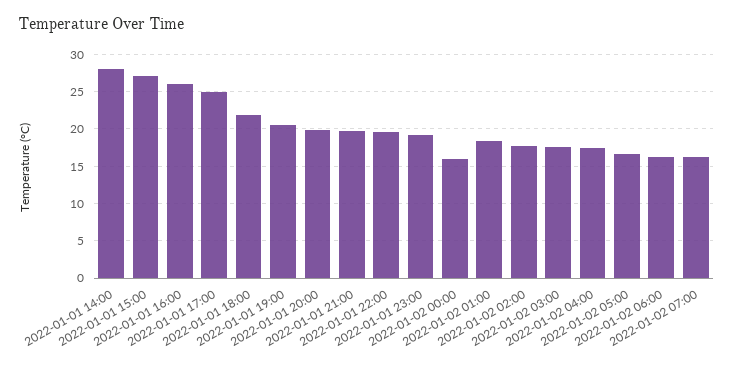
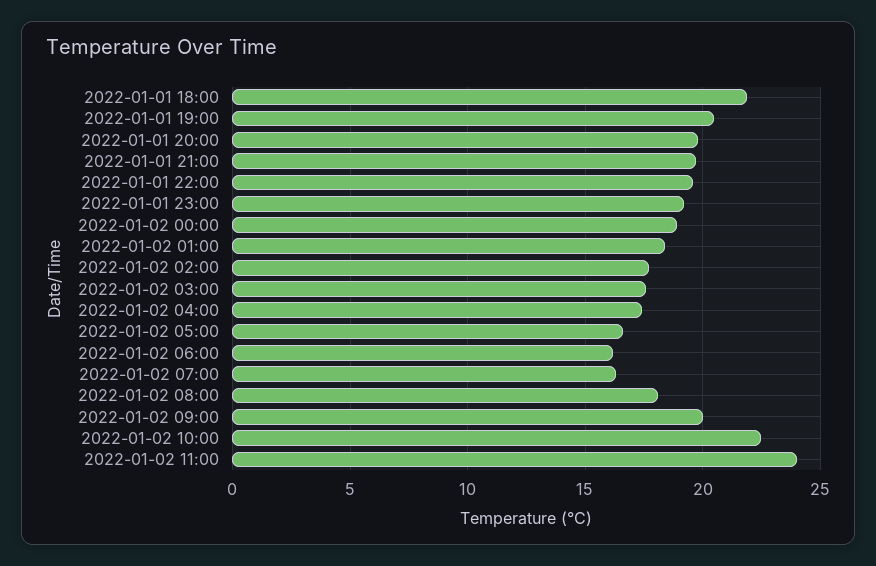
2022-01-01 14:00: 28 -> none
2022-01-01 15:00: 27 -> none
2022-01-01 16:00: 26 -> none
2022-01-01 17:00: 25 -> none
2022-01-02 00:00: 16 -> 19
2022-01-02 08:00: none -> 18
2022-01-02 09:00: none -> 20
2022-01-02 10:00: none -> 22.5
2022-01-02 11:00: none -> 24

